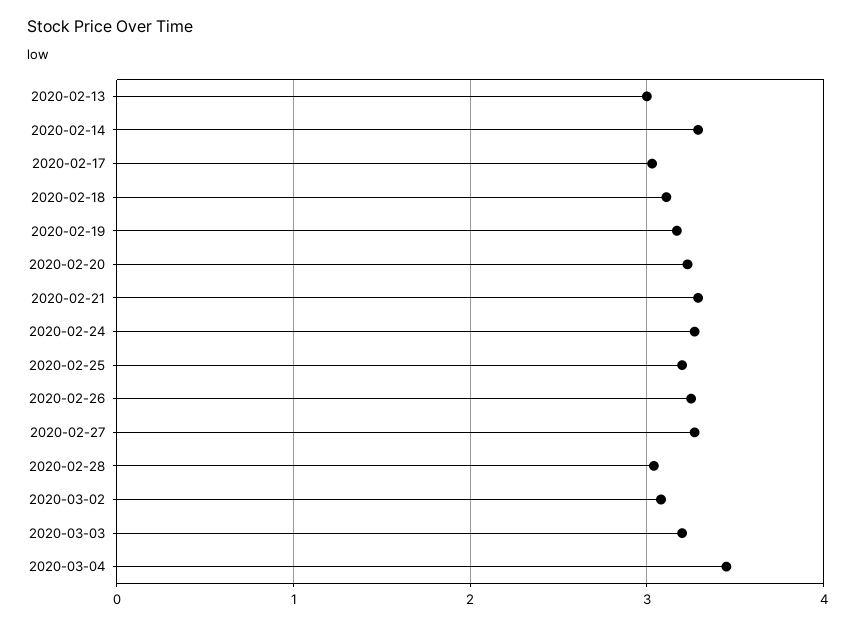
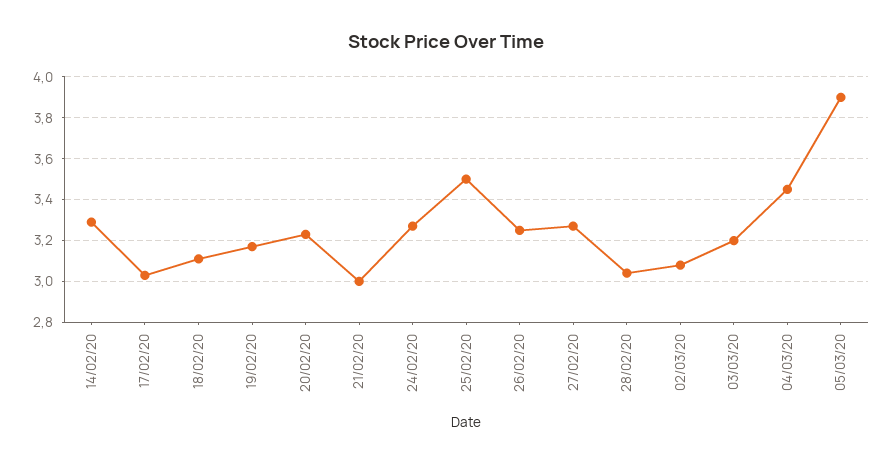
2020-02-13: 3 -> none
2020-02-21: 3.3 -> 3
2020-02-25: 3.2 -> 3.5
05/03/20: none -> 3.9

